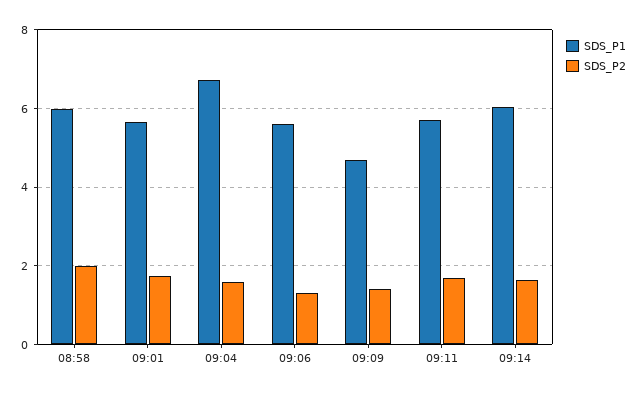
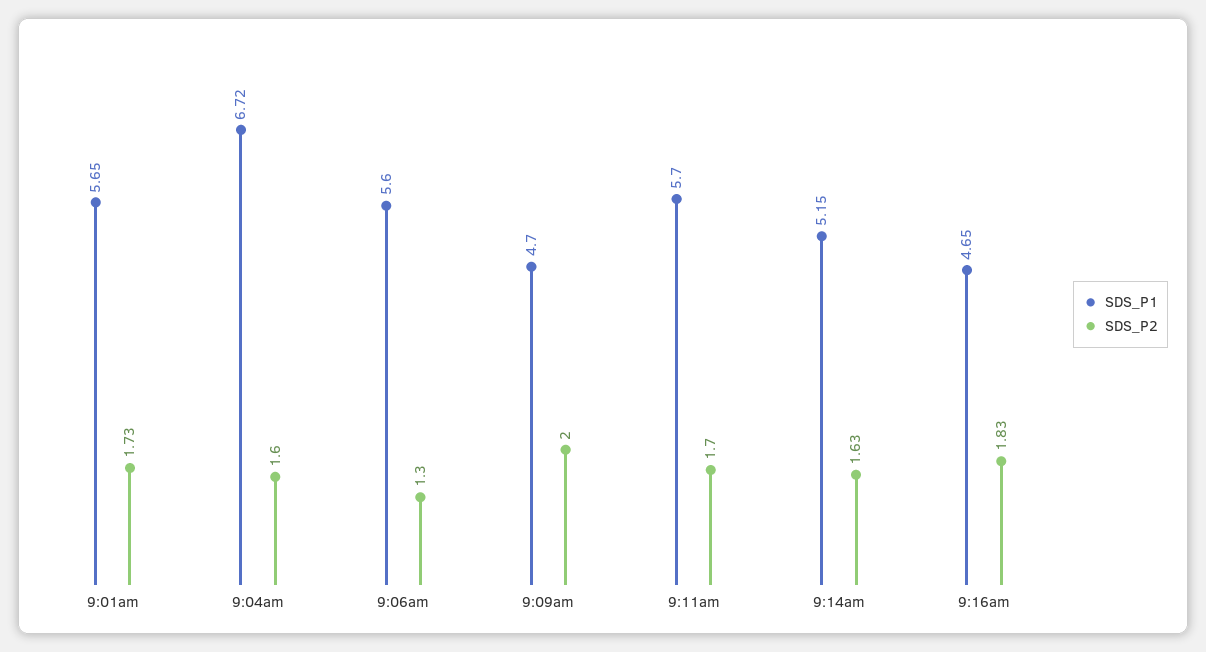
SDS_P1, 08:58: 6 -> none
SDS_P2, 08:58: 2 -> none
SDS_P2, 09:09: 1.4 -> 2
SDS_P1, 09:14: 6 -> 5.15
SDS_P1, 9:16am: none -> 4.65
SDS_P2, 9:16am: none -> 1.83

